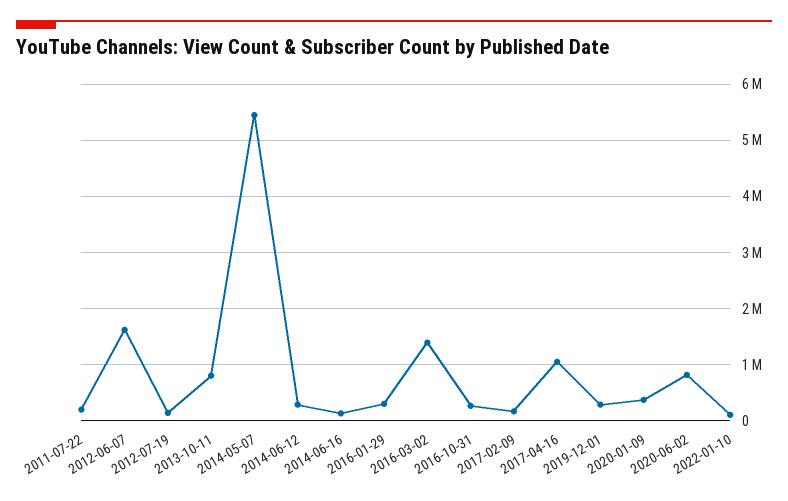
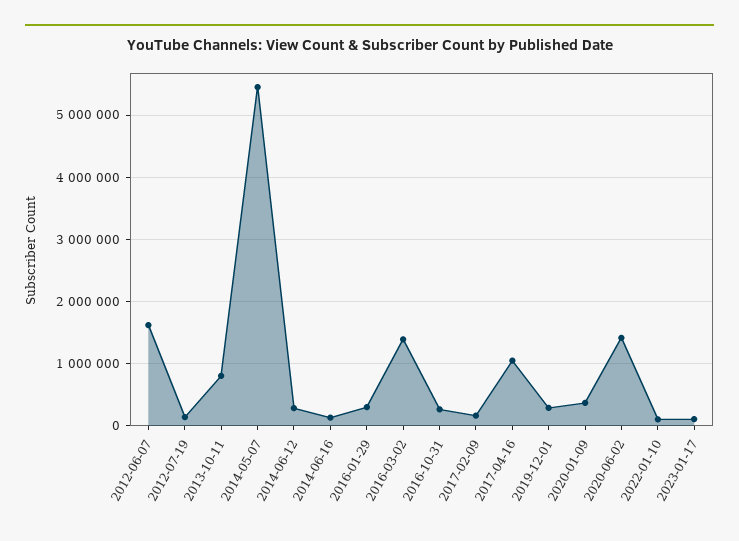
2011-07-22: 200000 -> none
2020-06-02: 800000 -> 1400000
2023-01-17: none -> 100000

